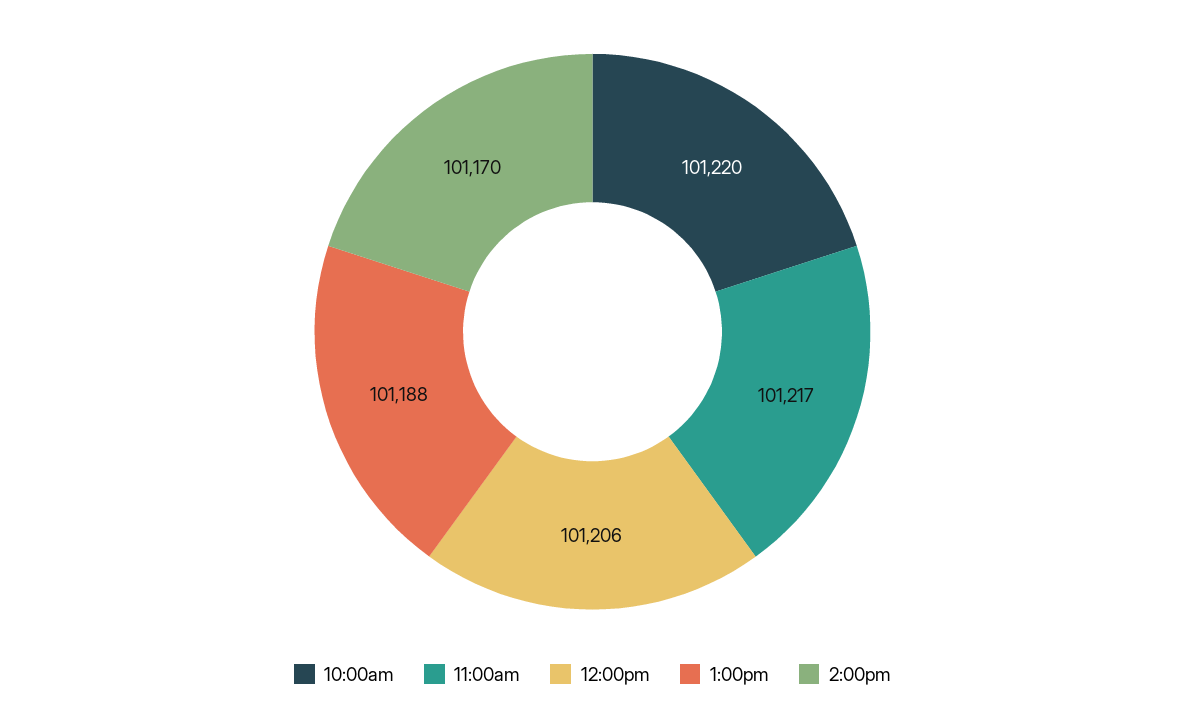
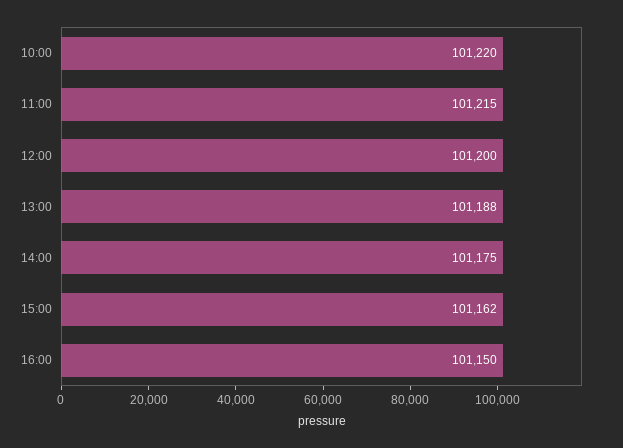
11:00am: 101217 -> 101215
12:00pm: 101206 -> 101200
2:00pm: 101170 -> 101175
15:00: none -> 101162
16:00: none -> 101150

